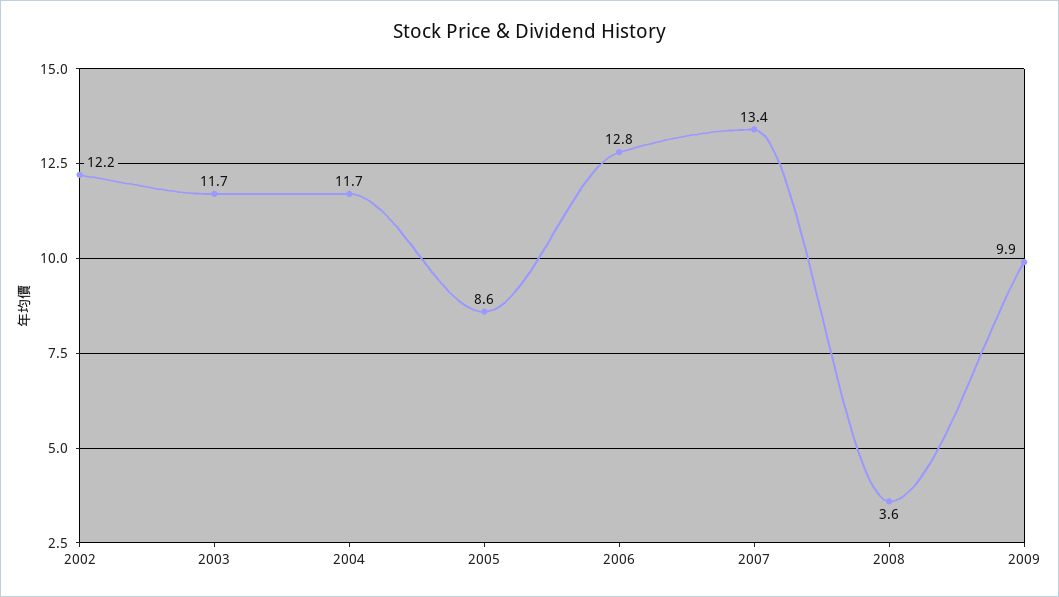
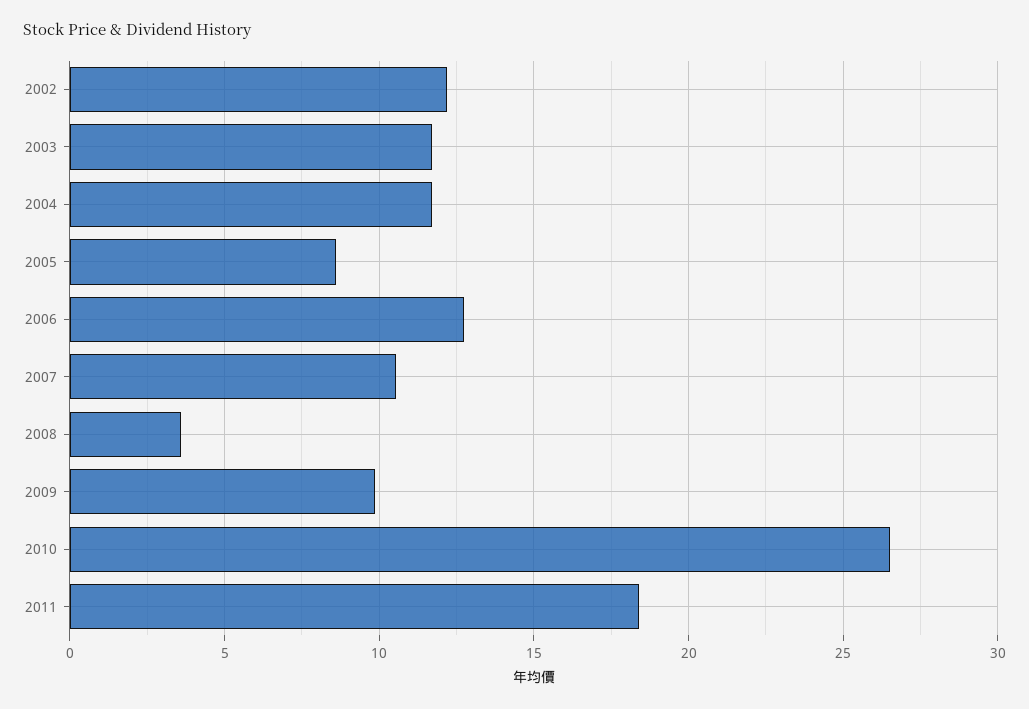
2007: 13.4 -> 10.5
2010: none -> 26.5
2011: none -> 18.5

